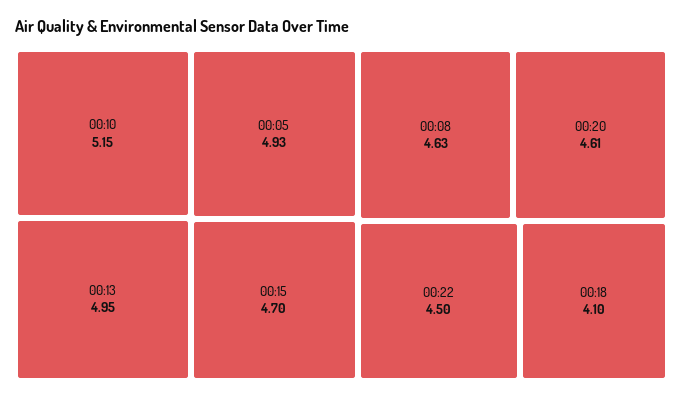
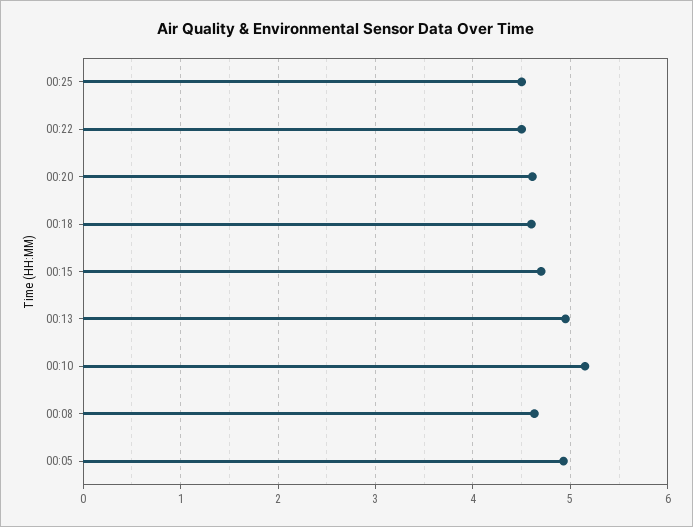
00:18: 4.1 -> 4.6
00:25: none -> 4.5

